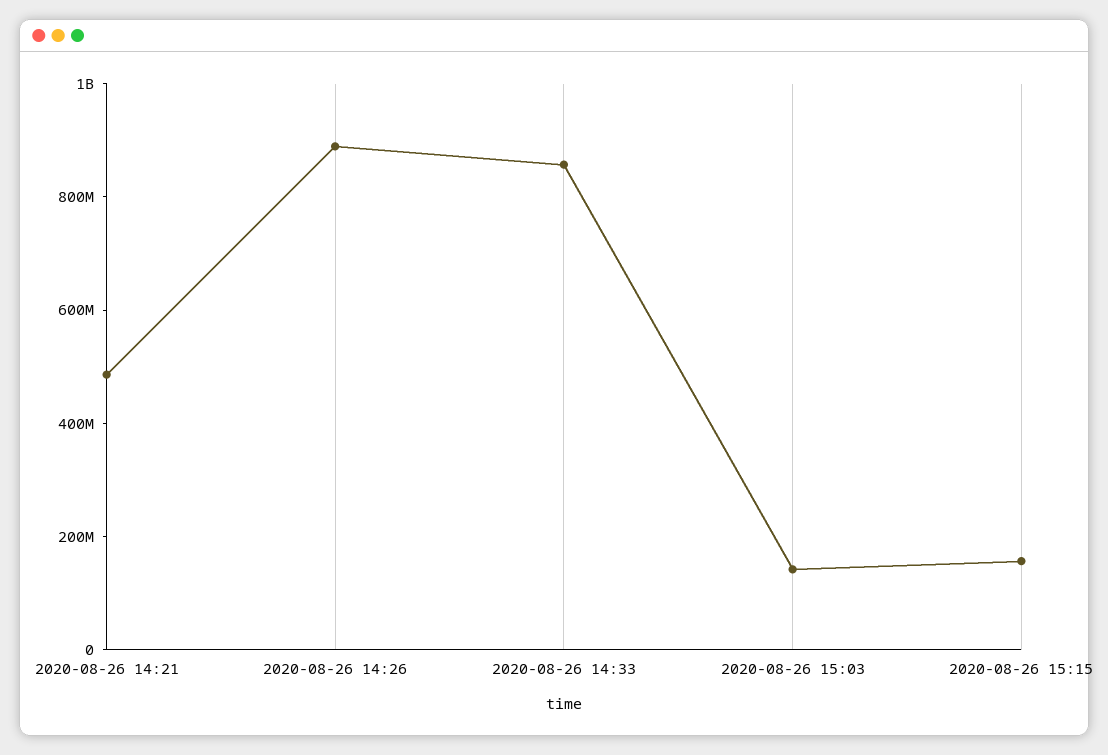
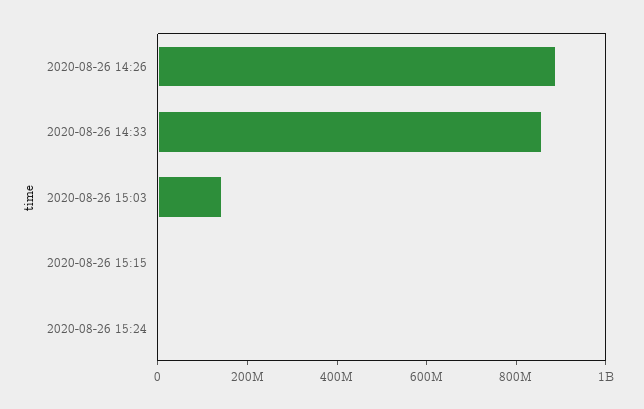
2020-08-26 14:21: 500000000 -> none
2020-08-26 15:15: 150000000 -> 0
2020-08-26 15:24: none -> 0

